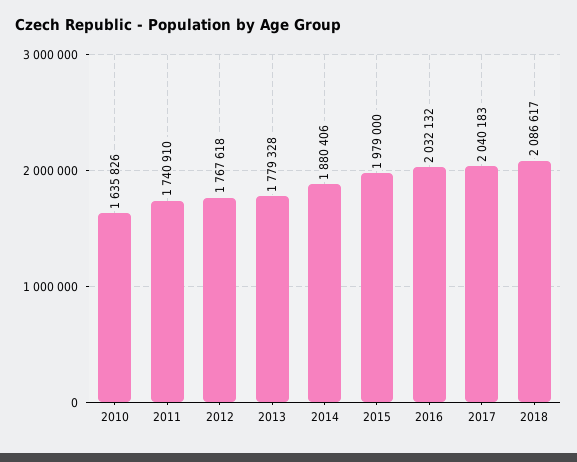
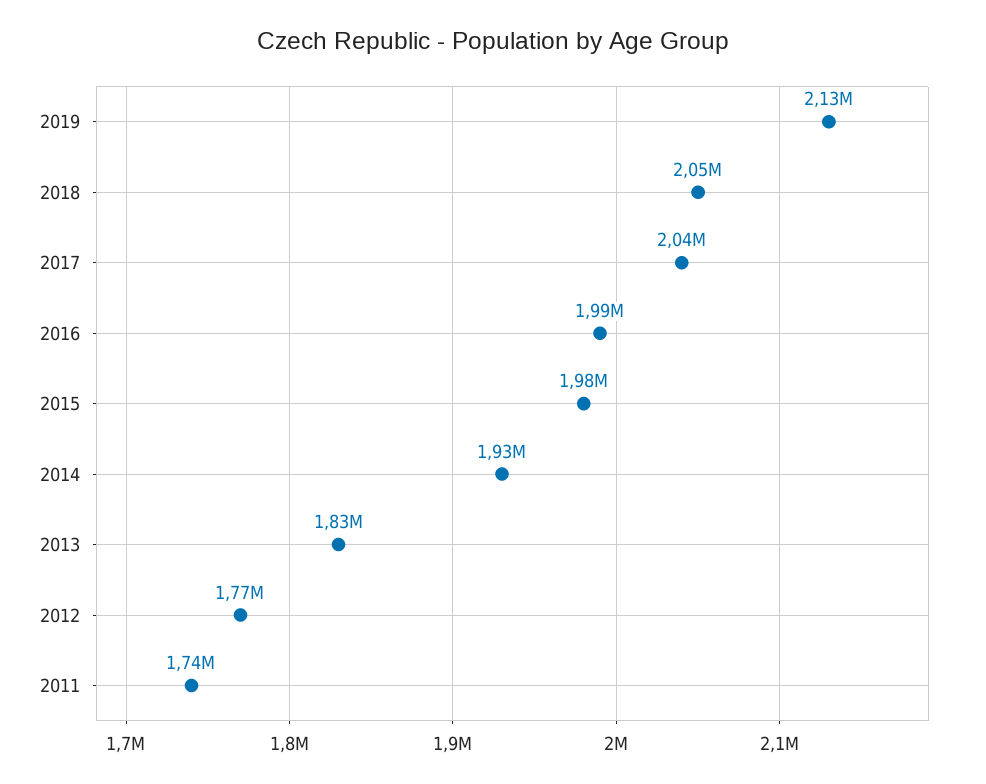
2010: 1635826 -> none
2013: 1779328 -> 1830000
2014: 1880406 -> 1930000
2016: 2032132 -> 1990000
2018: 2086617 -> 2050000
2019: none -> 2130000

